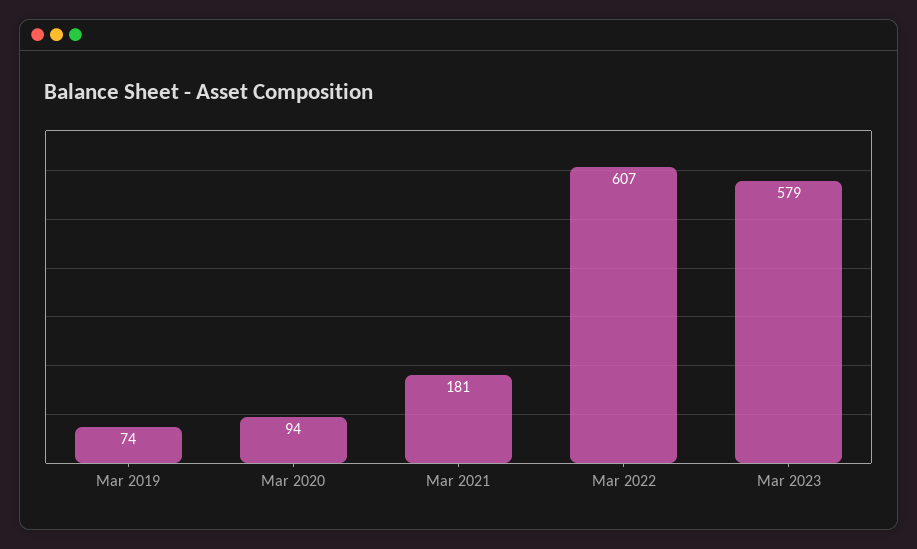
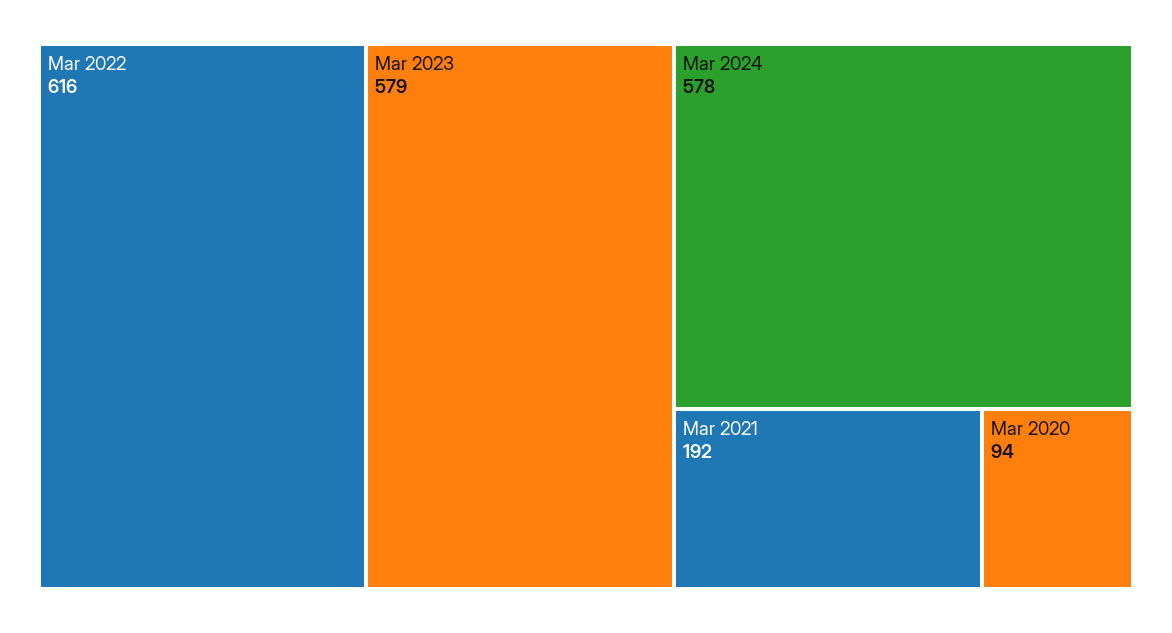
Mar 2019: 74 -> none
Mar 2021: 181 -> 192
Mar 2022: 607 -> 616
Mar 2024: none -> 578

